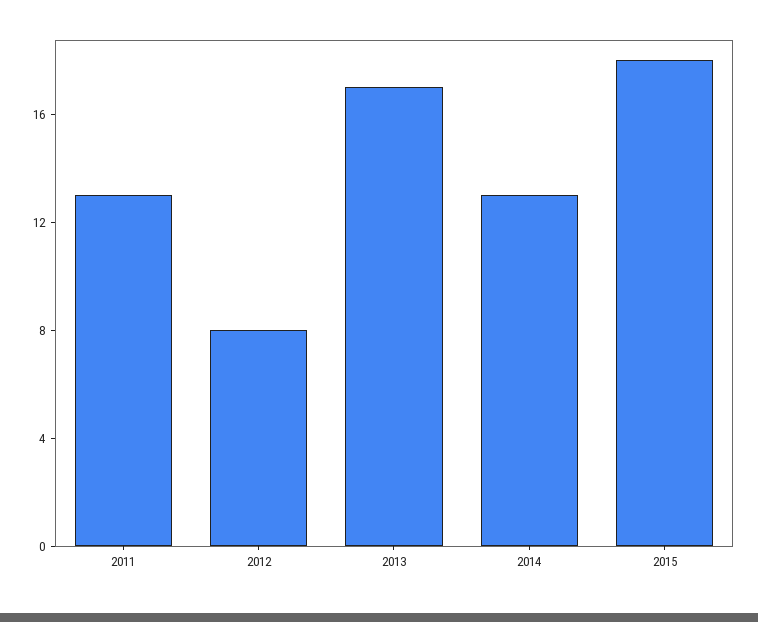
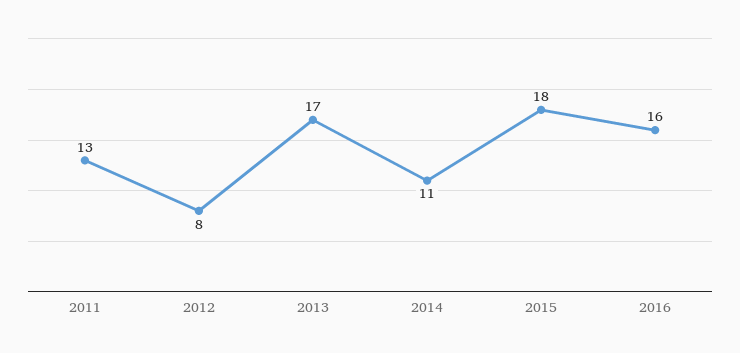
2014: 13 -> 11
2016: none -> 16

